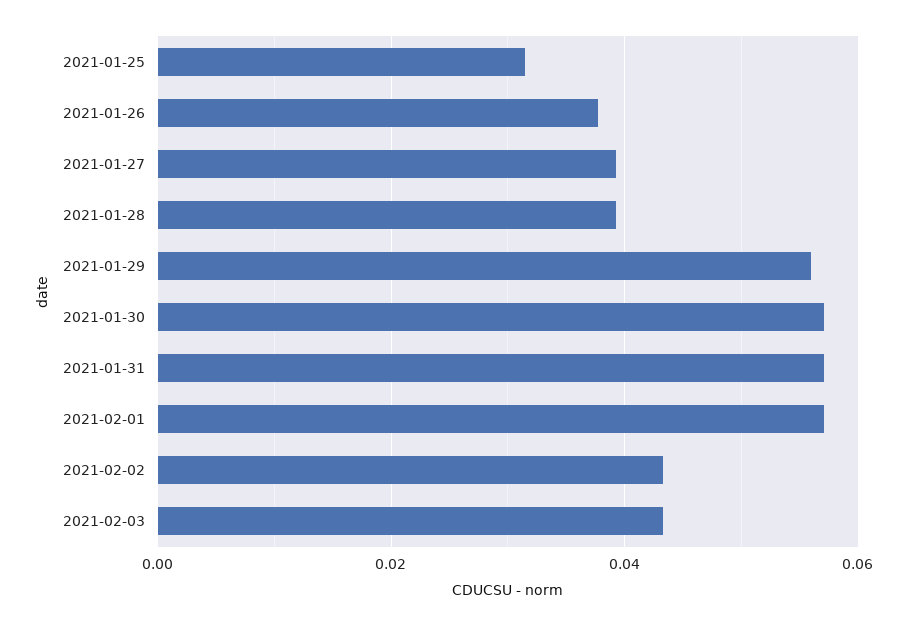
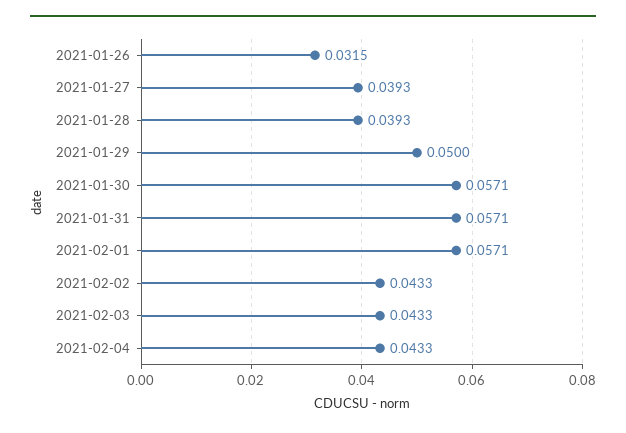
2021-01-25: 0.032 -> none
2021-01-26: 0.038 -> 0.0315
2021-01-29: 0.056 -> 0.05
2021-02-04: none -> 0.0433

